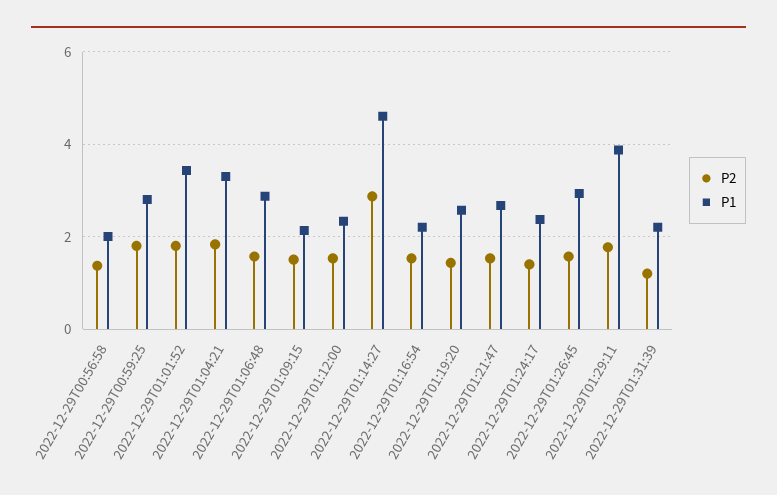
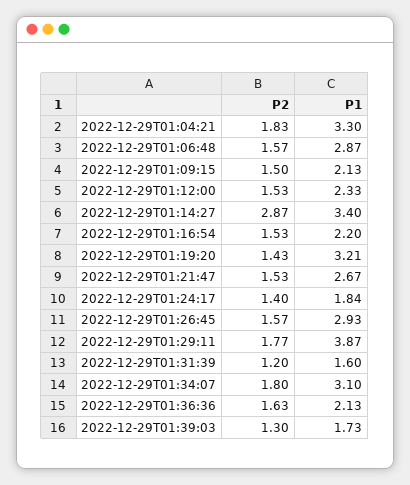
P2, 2022-12-29T00:56:58: 1.4 -> none
P1, 2022-12-29T00:56:58: 2 -> none
P2, 2022-12-29T00:59:25: 1.8 -> none
P1, 2022-12-29T00:59:25: 2.8 -> none
P2, 2022-12-29T01:01:52: 1.8 -> none
P1, 2022-12-29T01:01:52: 3.4 -> none
P1, 2022-12-29T01:14:27: 4.6 -> 3.4
P1, 2022-12-29T01:19:20: 2.6 -> 3.21
P1, 2022-12-29T01:24:17: 2.4 -> 1.84
P1, 2022-12-29T01:31:39: 2.2 -> 1.6
P2, 2022-12-29T01:34:07: none -> 1.8
P1, 2022-12-29T01:34:07: none -> 3.1
P2, 2022-12-29T01:36:36: none -> 1.63
P1, 2022-12-29T01:36:36: none -> 2.13
P2, 2022-12-29T01:39:03: none -> 1.3
P1, 2022-12-29T01:39:03: none -> 1.73

